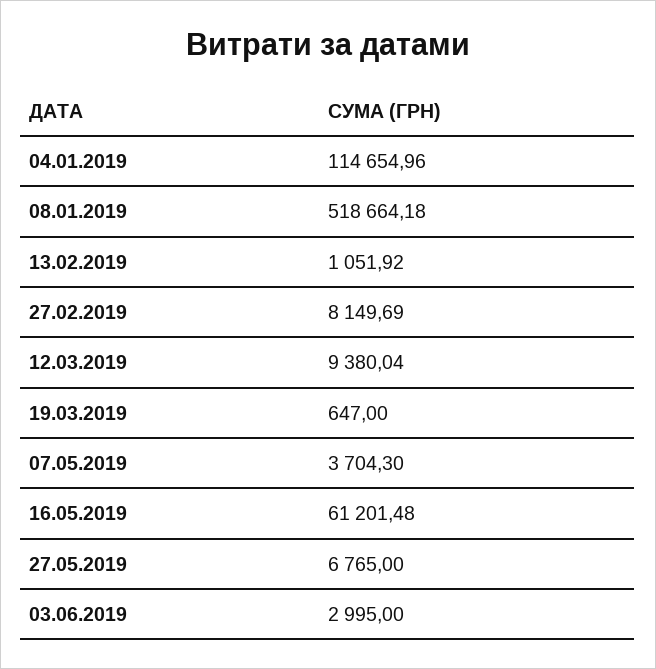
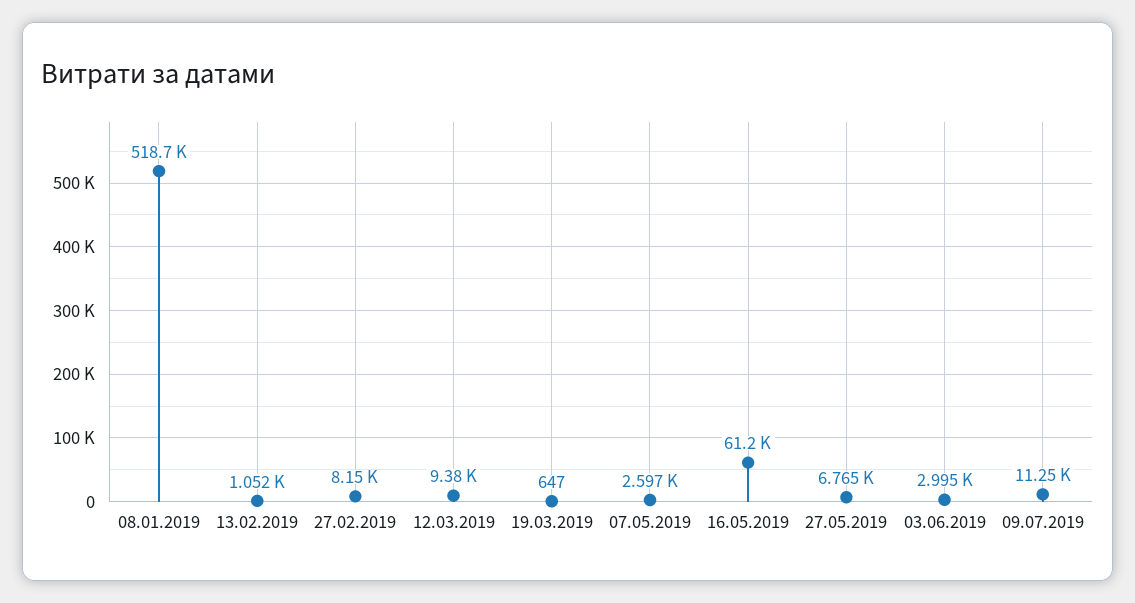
04.01.2019: 114654.96 -> none
07.05.2019: 3704.3 -> 2597
09.07.2019: none -> 11250

